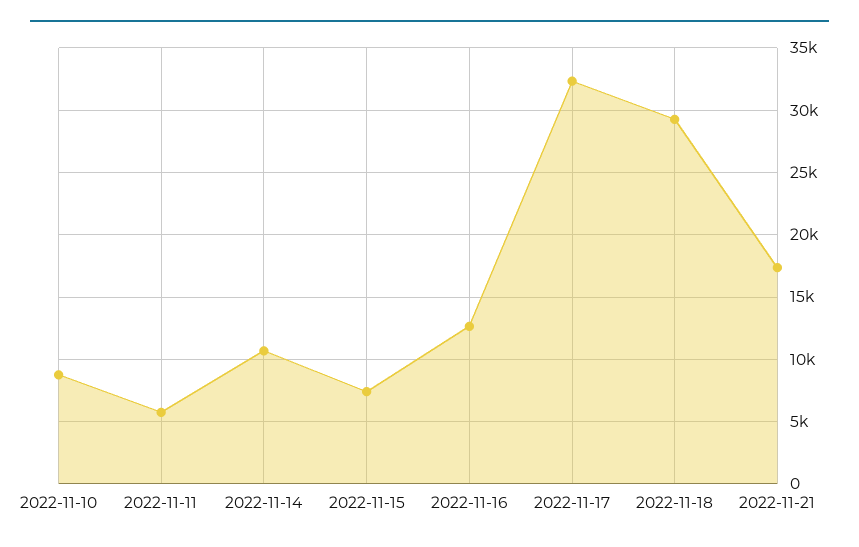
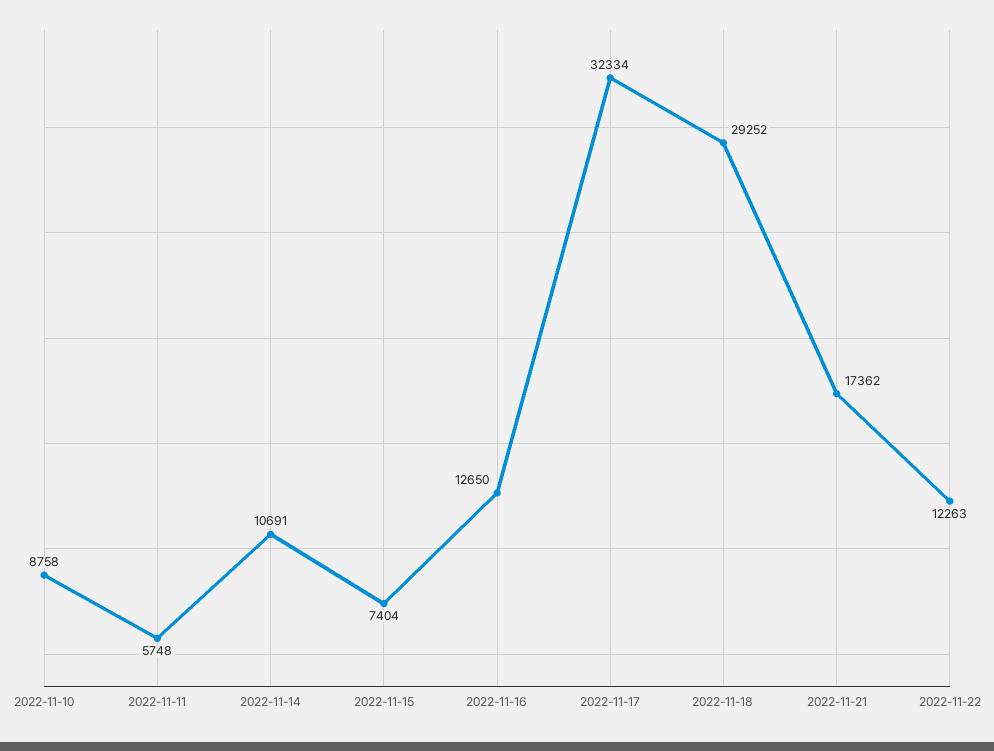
2022-11-22: none -> 12263

